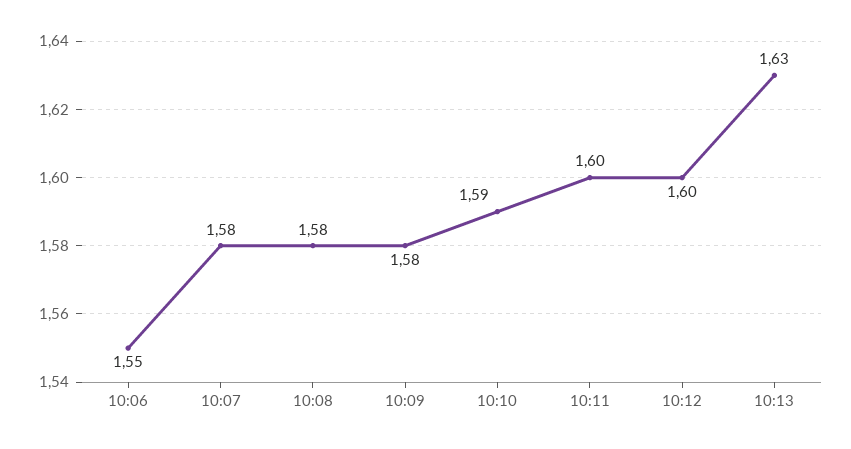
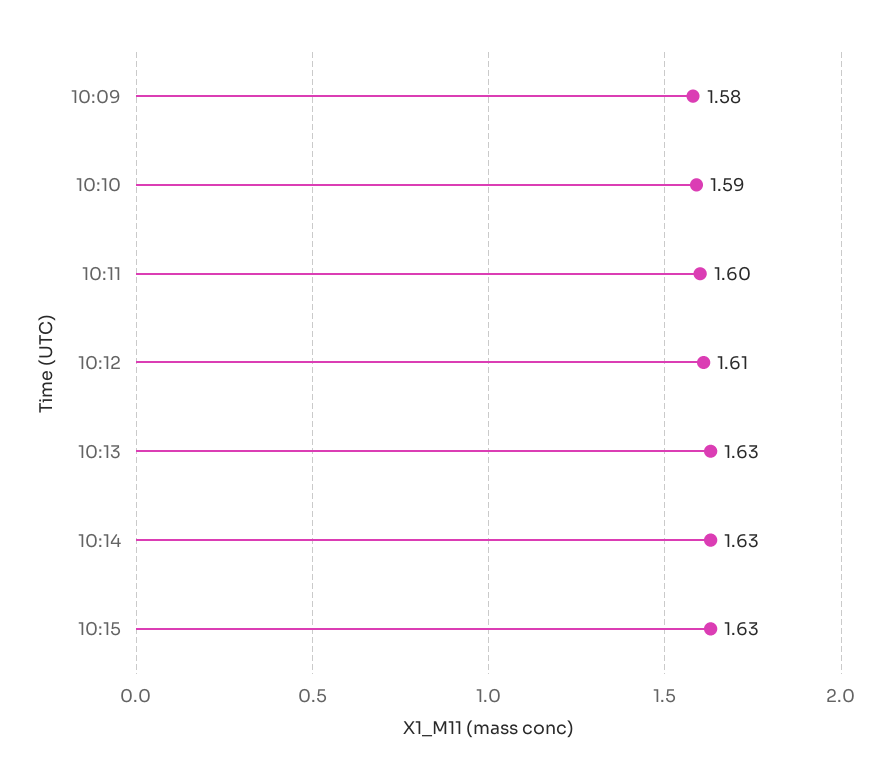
10:06: 1.55 -> none
10:07: 1.58 -> none
10:08: 1.58 -> none
10:12: 1.6 -> 1.61
10:14: none -> 1.63
10:15: none -> 1.63

